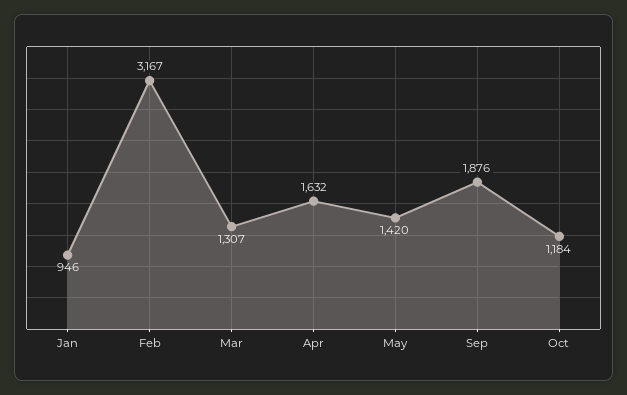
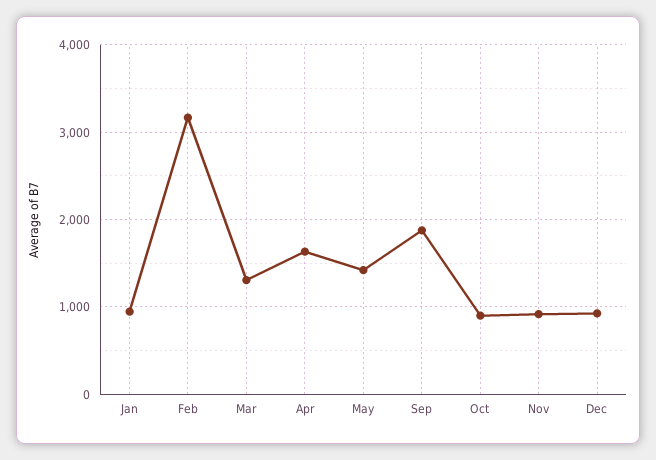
Oct: 1184 -> 900
Nov: none -> 900
Dec: none -> 900

